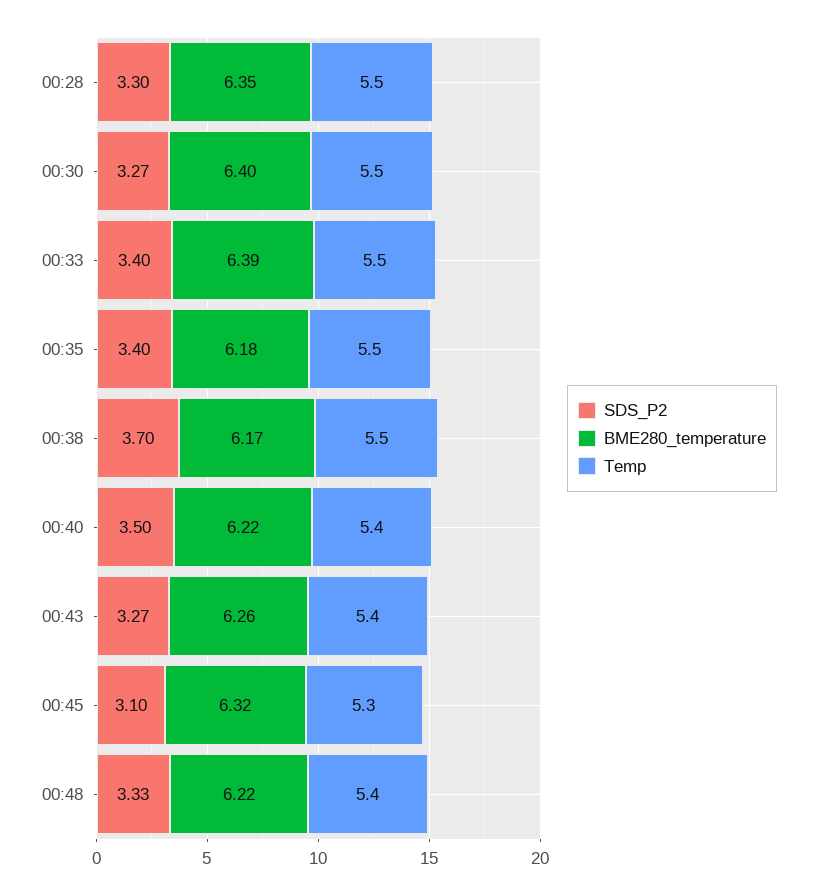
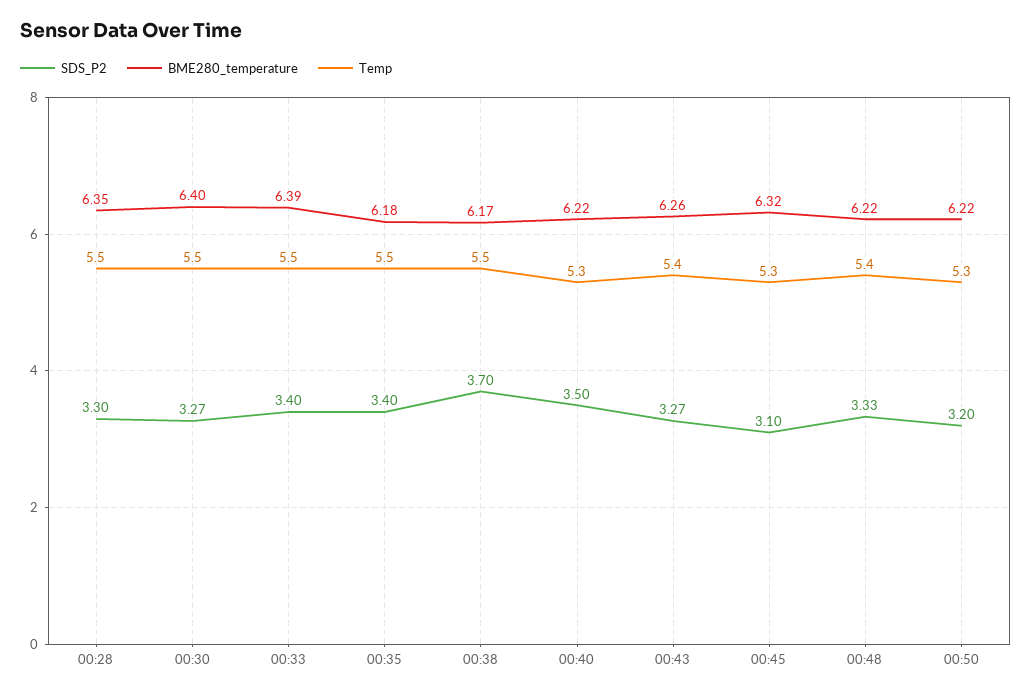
Temp, 00:40: 5.4 -> 5.3
SDS_P2, 00:50: none -> 3.2
BME280_temperature, 00:50: none -> 6.22
Temp, 00:50: none -> 5.3

